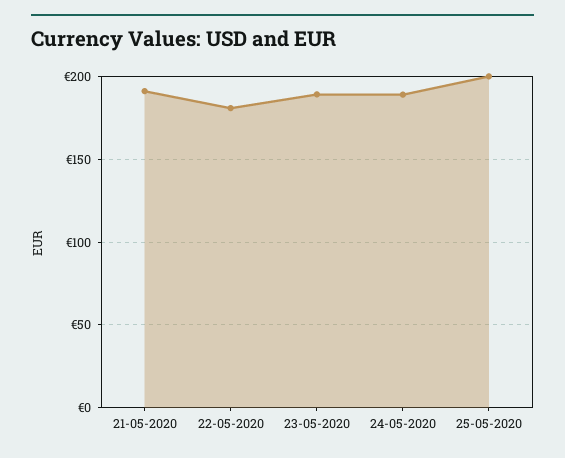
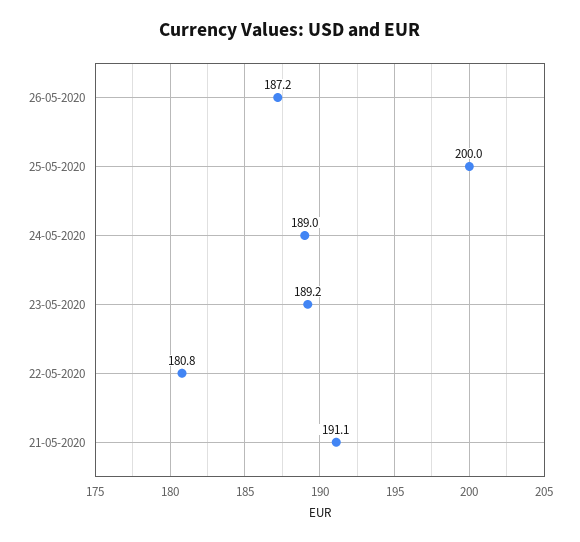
26-05-2020: none -> 187.2

